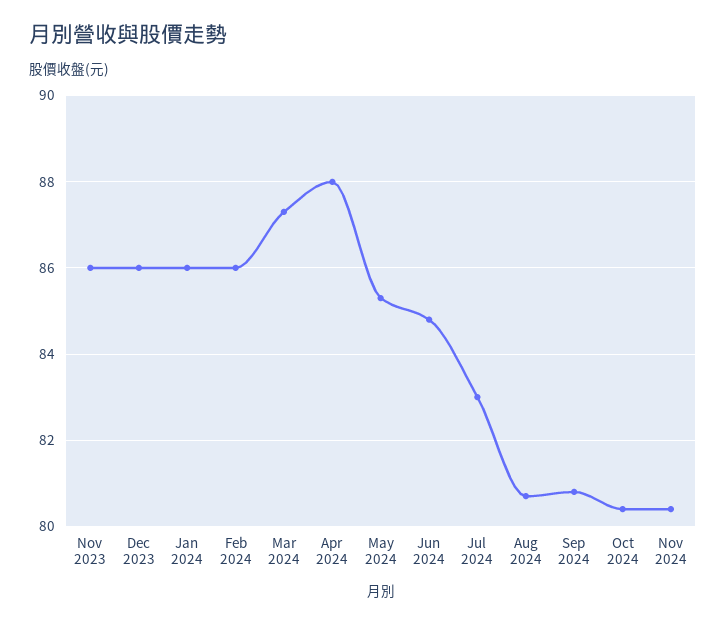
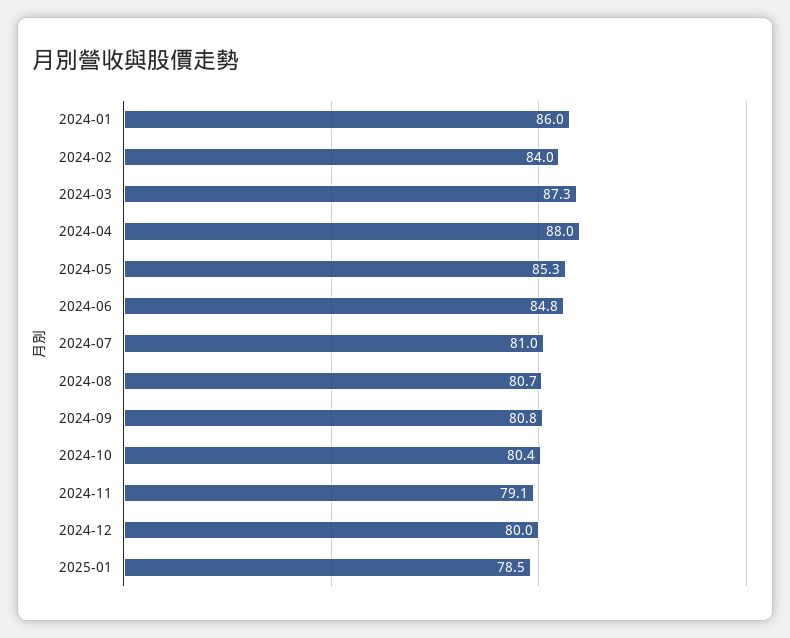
Nov 2023: 86 -> none
Dec 2023: 86 -> none
Feb 2024: 86 -> 84
Jul 2024: 83 -> 81
Nov 2024: 80.5 -> 79.1
2024-12: none -> 80
2025-01: none -> 78.5

